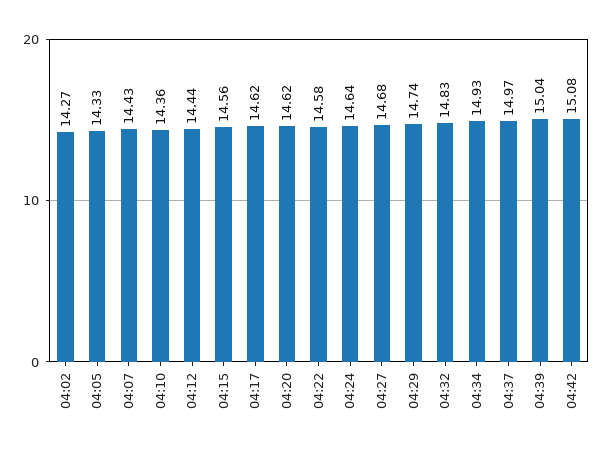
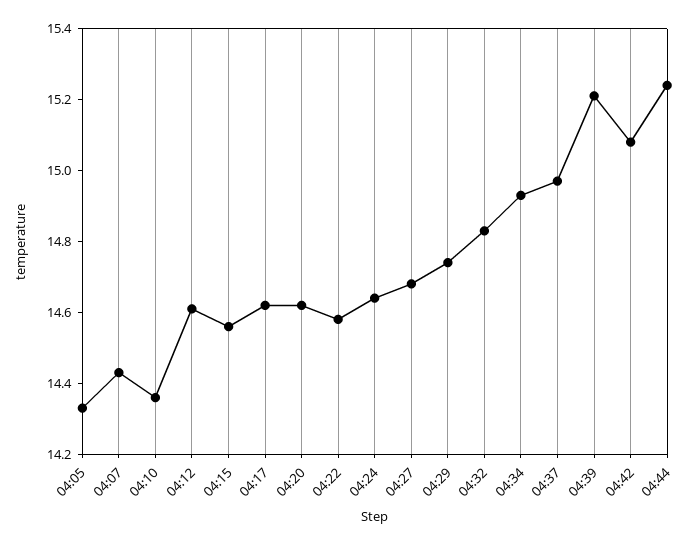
04:02: 14.27 -> none
04:12: 14.44 -> 14.6
04:39: 15.04 -> 15.2
04:44: none -> 15.25

